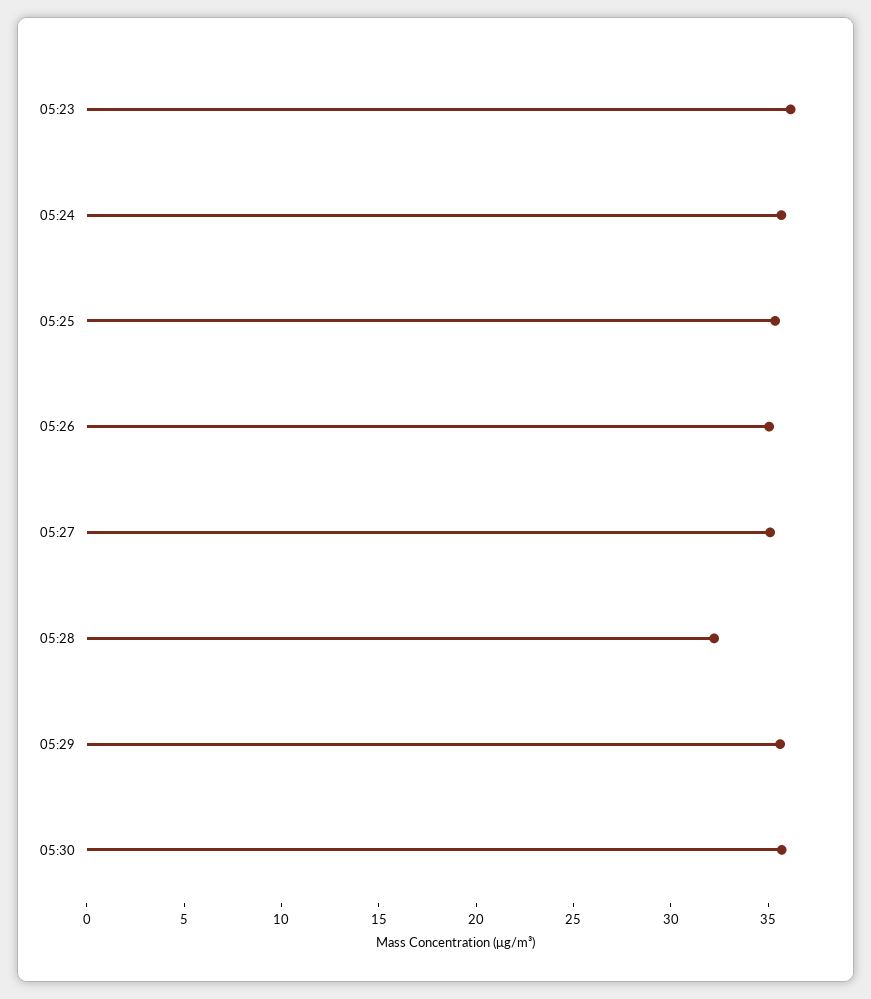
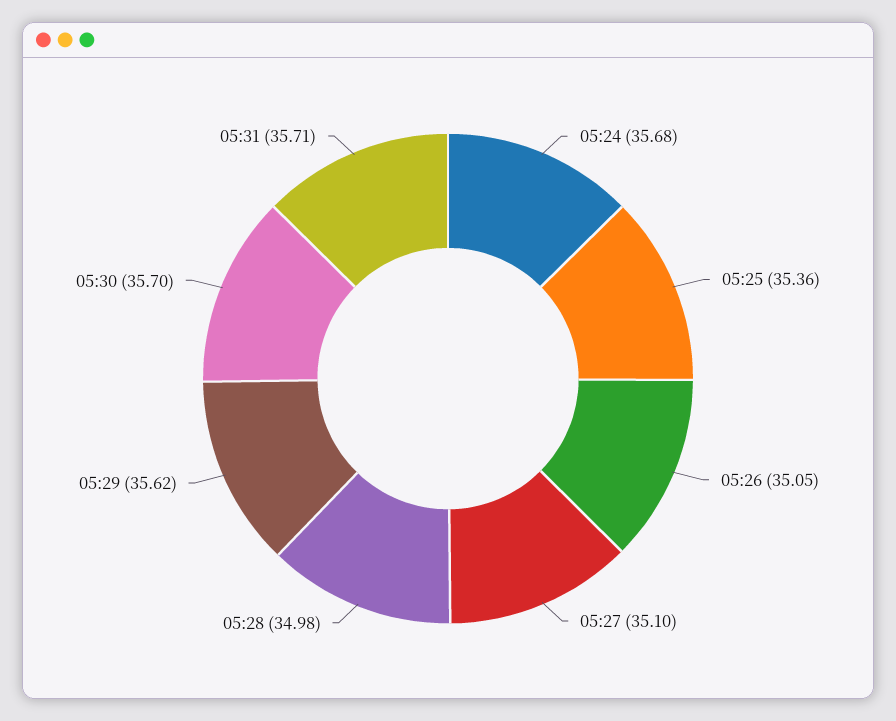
05:23: 36 -> none
05:28: 32 -> 34.98
05:31: none -> 35.71

